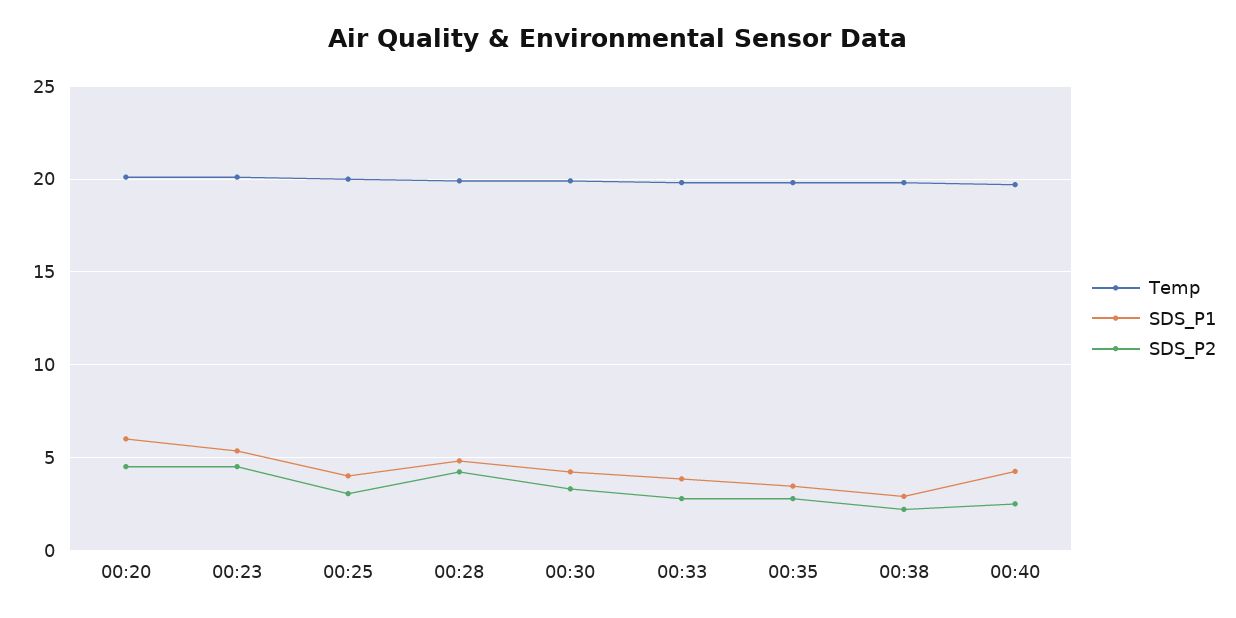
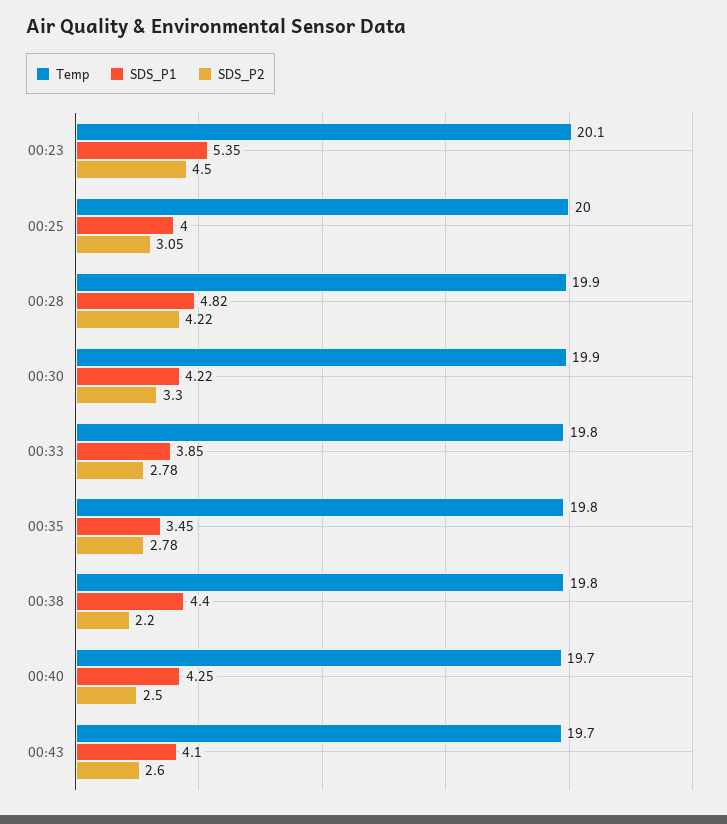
Temp, 00:20: 20 -> none
SDS_P1, 00:20: 6 -> none
SDS_P2, 00:20: 4.5 -> none
SDS_P1, 00:38: 3 -> 4.4
Temp, 00:43: none -> 19.7
SDS_P1, 00:43: none -> 4.1
SDS_P2, 00:43: none -> 2.6

